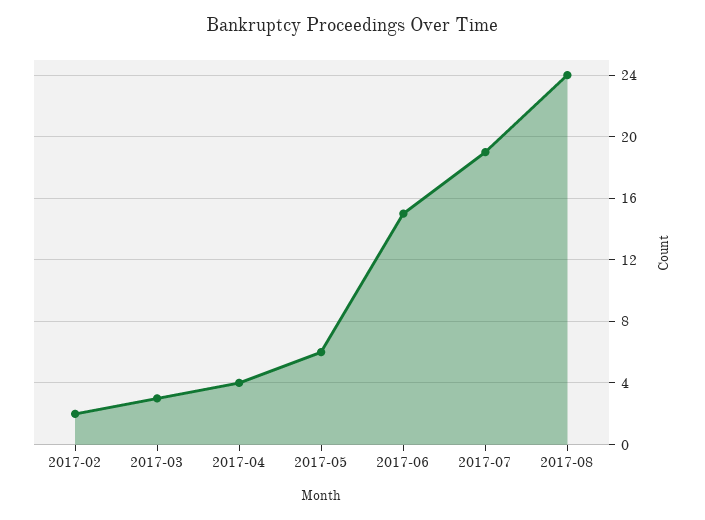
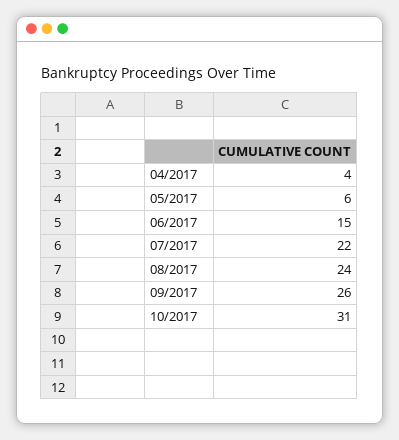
2017-02: 2 -> none
2017-03: 3 -> none
2017-07: 19 -> 22
09/2017: none -> 26
10/2017: none -> 31

